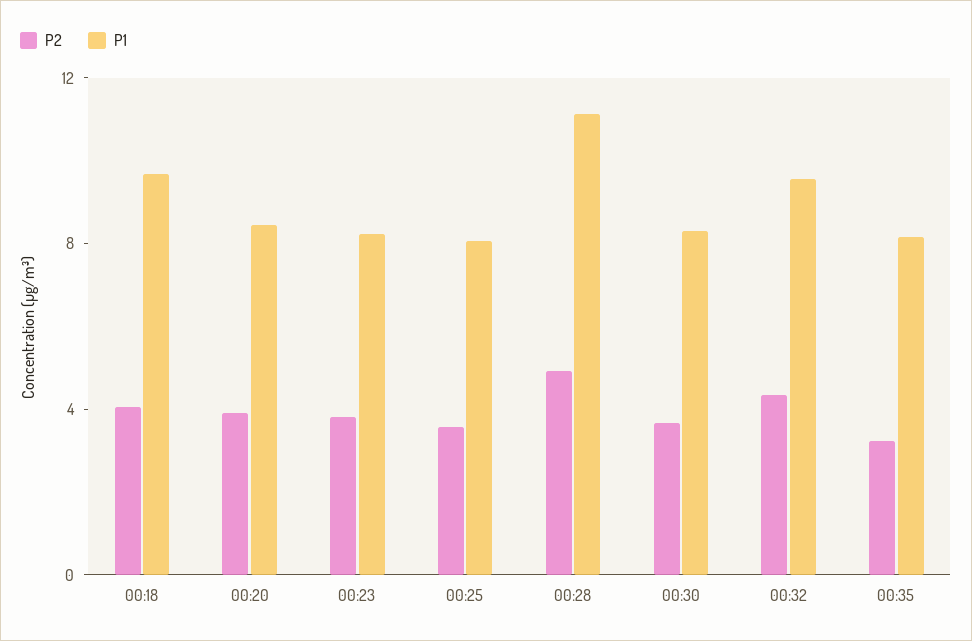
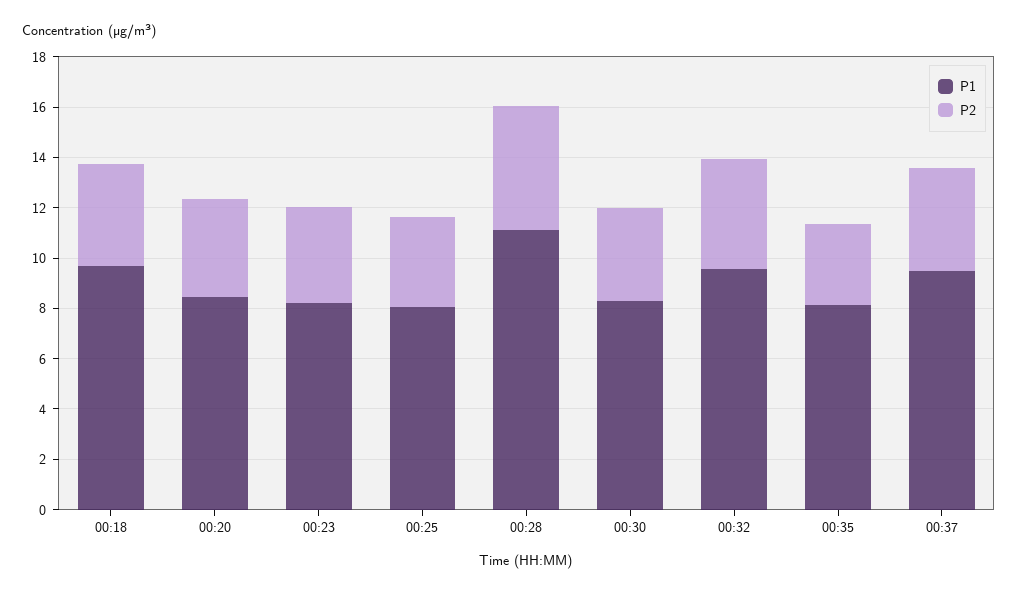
P1, 00:37: none -> 9.5
P2, 00:37: none -> 4

